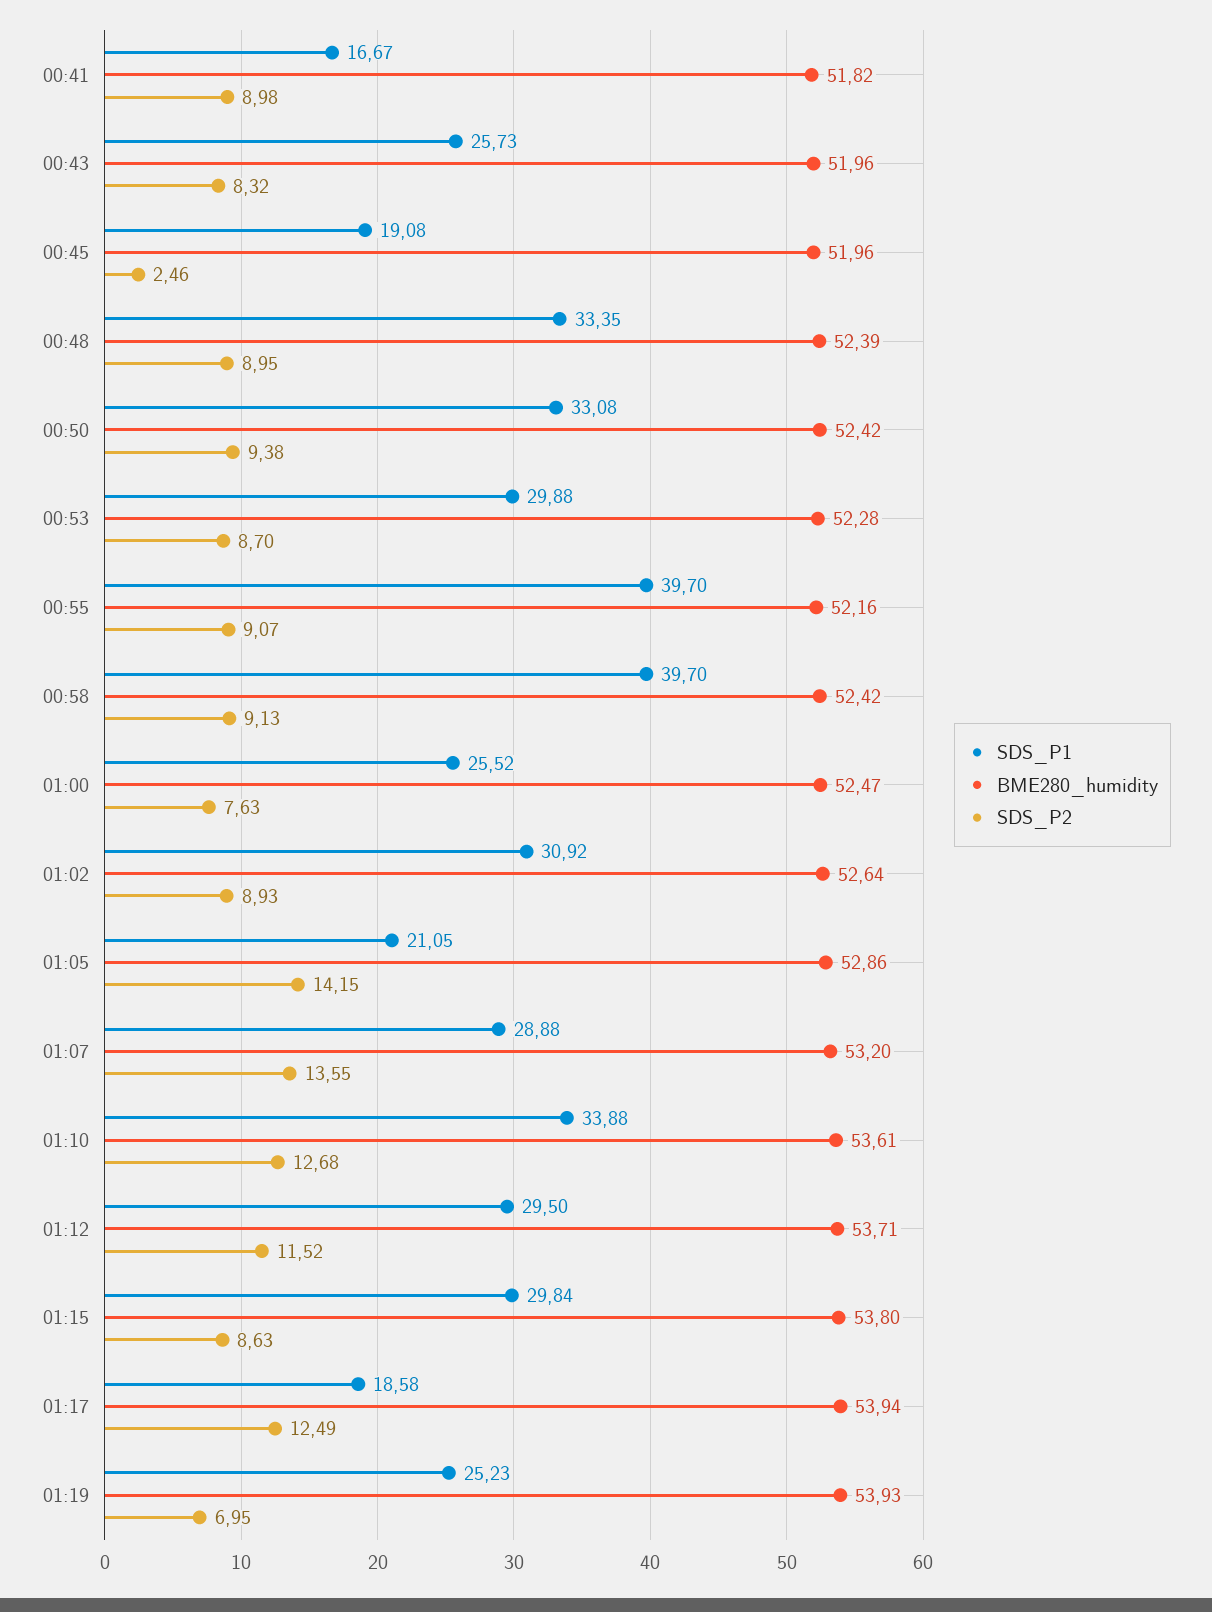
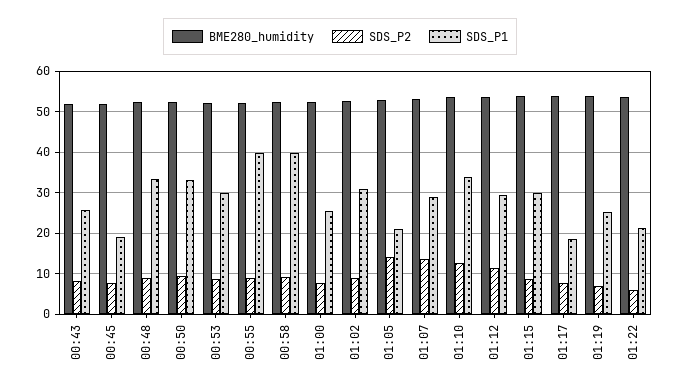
SDS_P1, 00:41: 16.67 -> none
BME280_humidity, 00:41: 51.82 -> none
SDS_P2, 00:41: 8.98 -> none
SDS_P2, 00:45: 2.46 -> 8
SDS_P2, 01:17: 12.49 -> 8
BME280_humidity, 01:22: none -> 54
SDS_P2, 01:22: none -> 6
SDS_P1, 01:22: none -> 22

